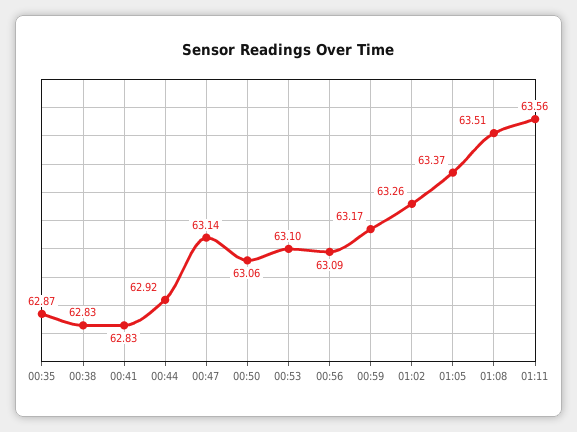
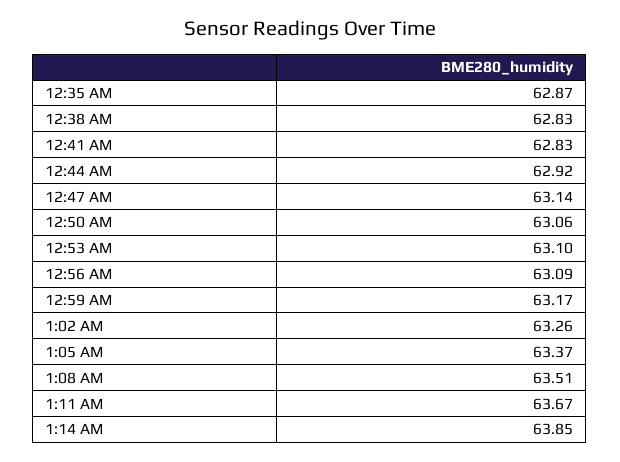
01:11: 63.56 -> 63.67
1:14 AM: none -> 63.85

